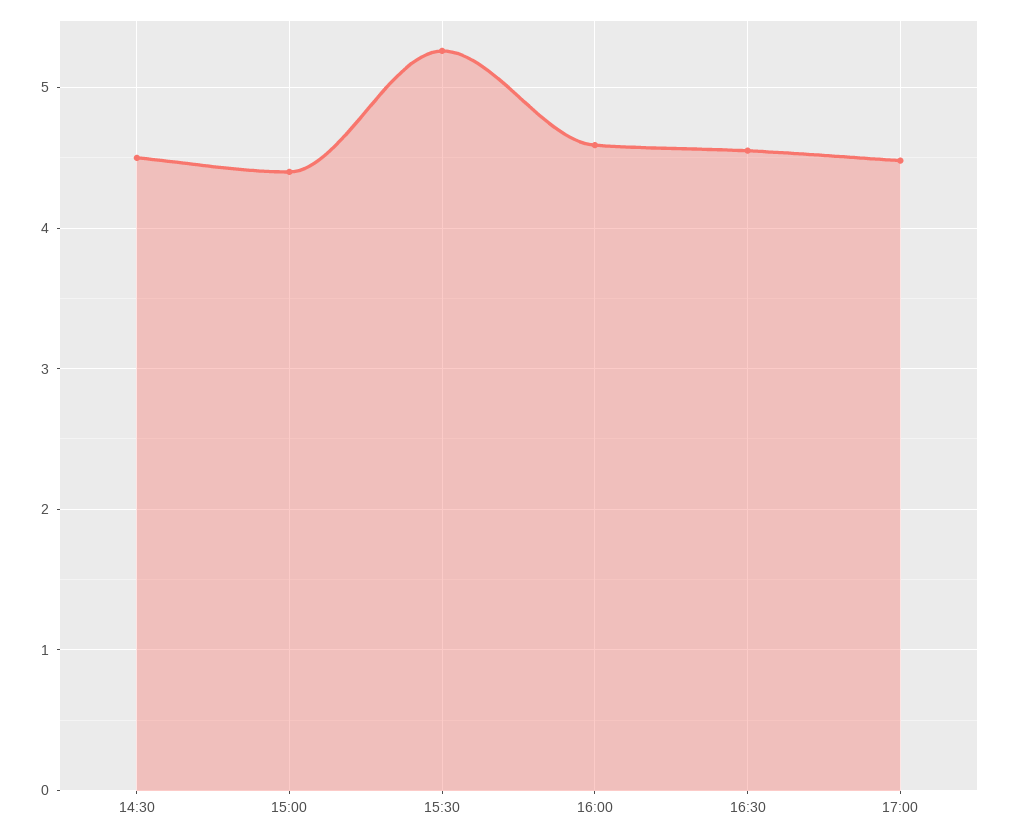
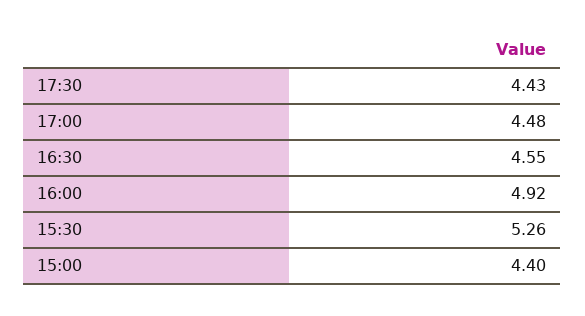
14:30: 4.5 -> none
16:00: 4.6 -> 4.92
17:30: none -> 4.43

